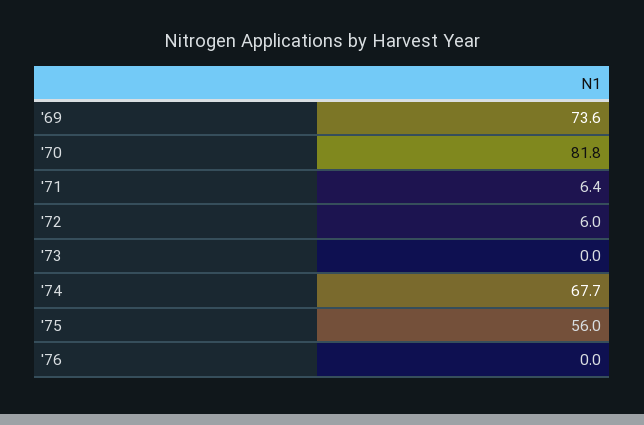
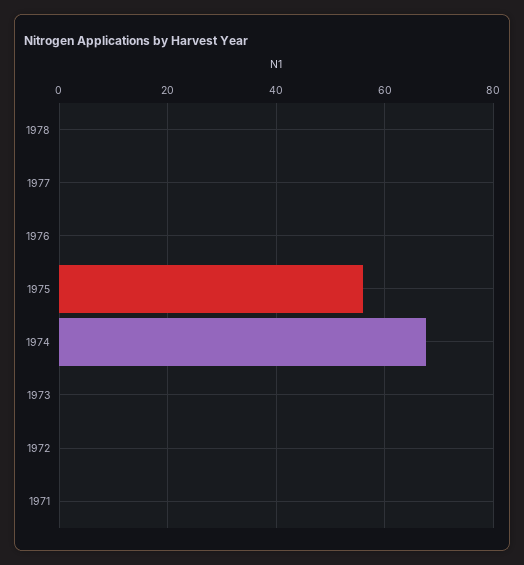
'69: 73.6 -> none
'70: 81.8 -> none
'71: 6.4 -> 0
'72: 6 -> 0
1978: none -> 0
1977: none -> 0

